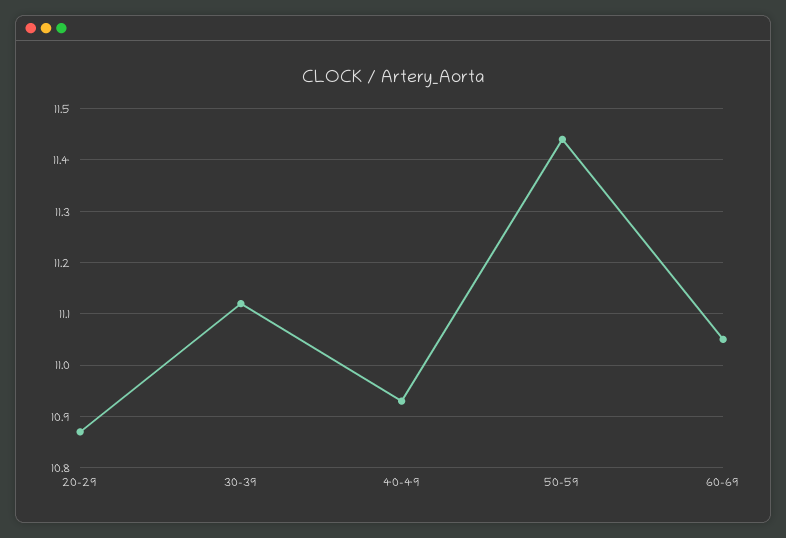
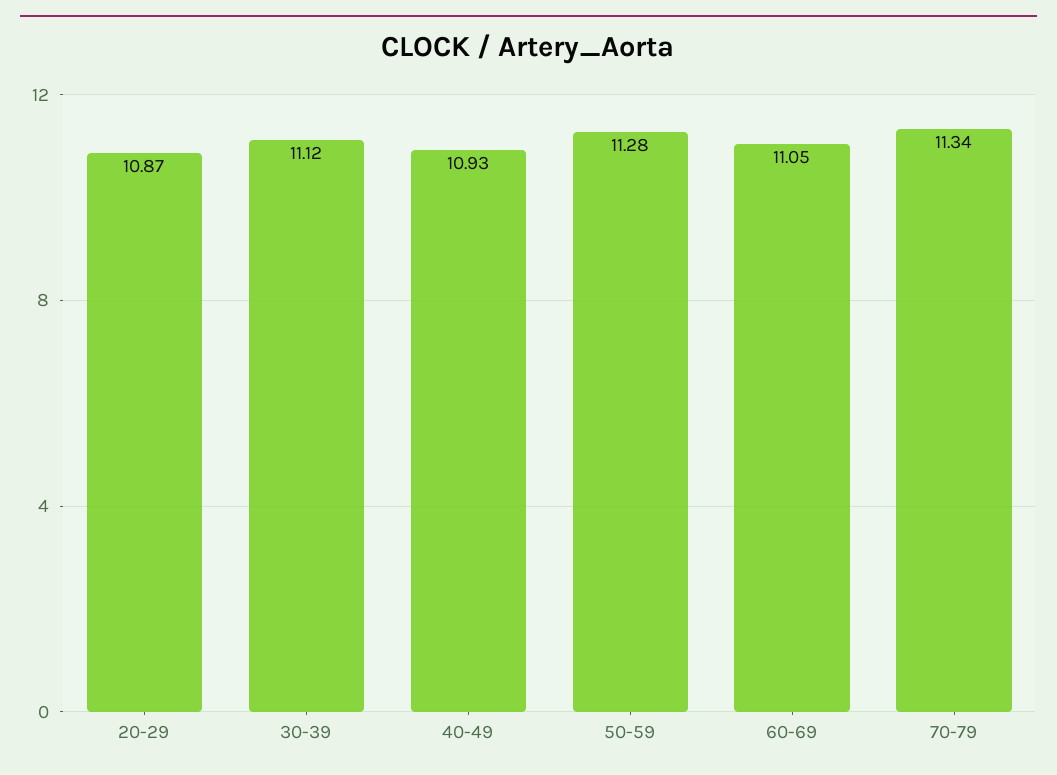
50-59: 11.45 -> 11.28
70-79: none -> 11.34

